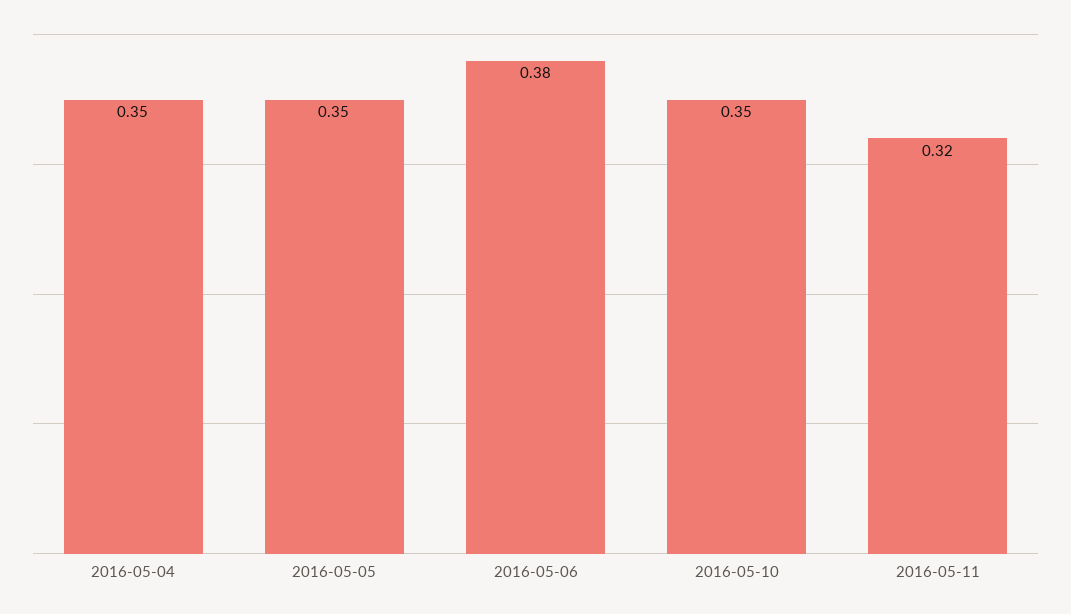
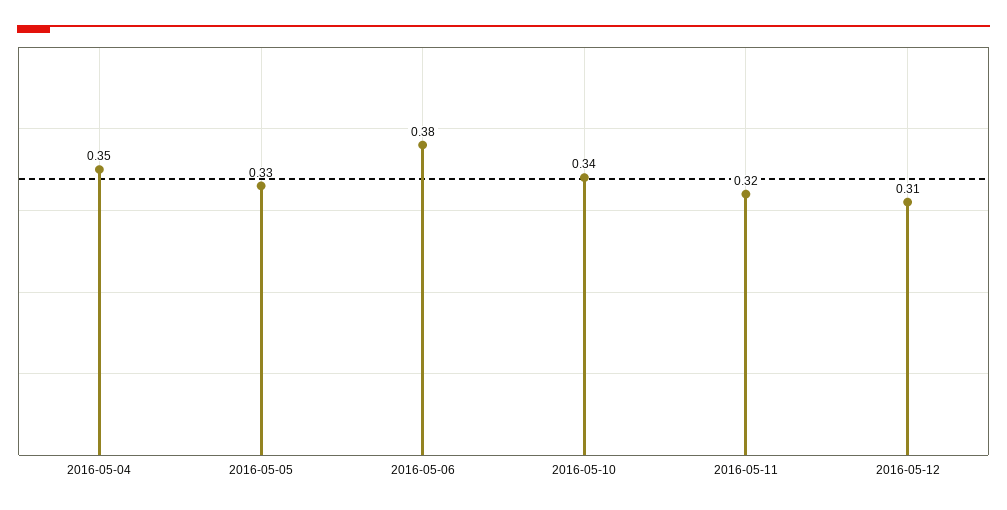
2016-05-05: 0.35 -> 0.33
2016-05-10: 0.35 -> 0.34
2016-05-12: none -> 0.31

